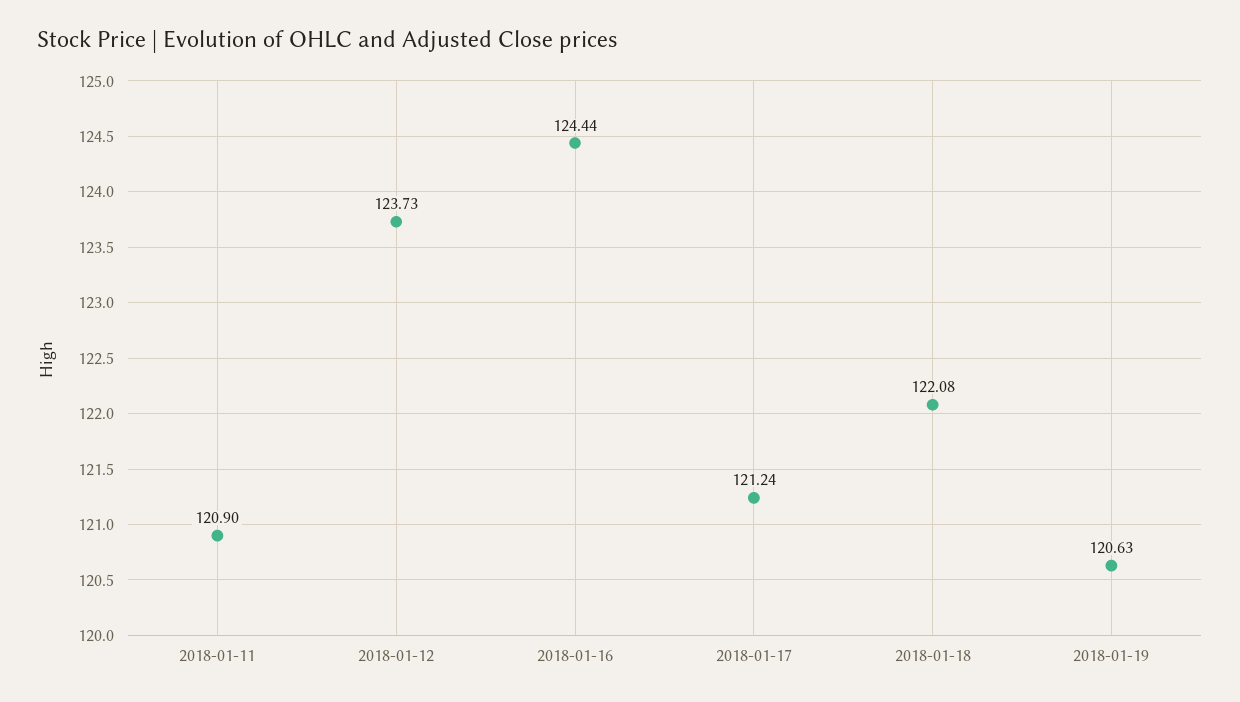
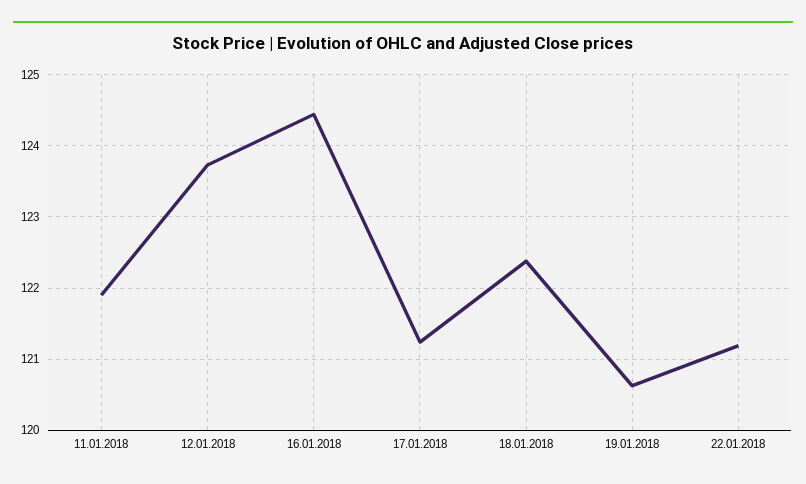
2018-01-11: 120.9 -> 121.9
2018-01-18: 122.08 -> 122.4
22.01.2018: none -> 121.2

